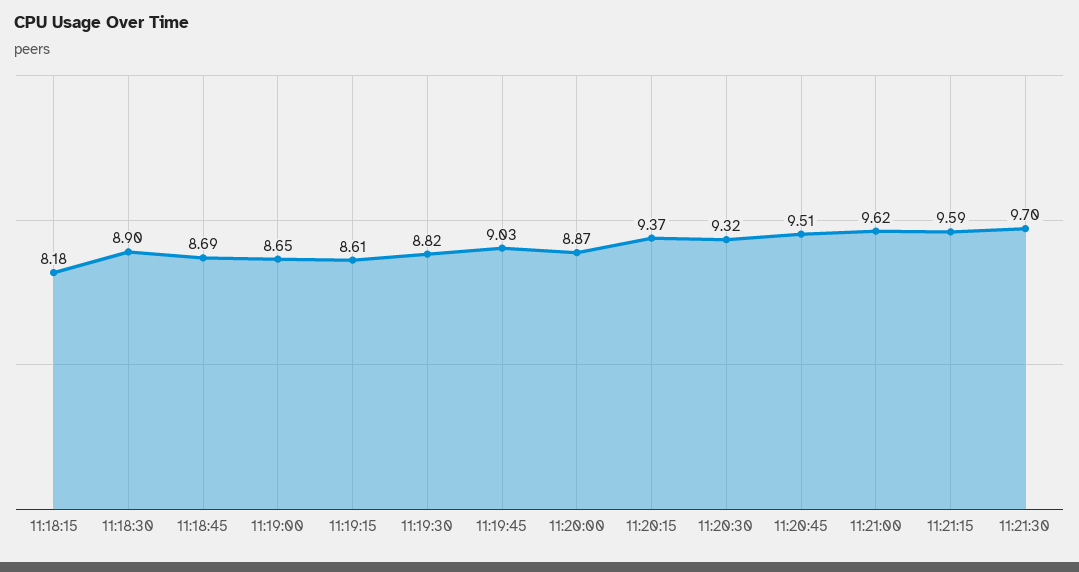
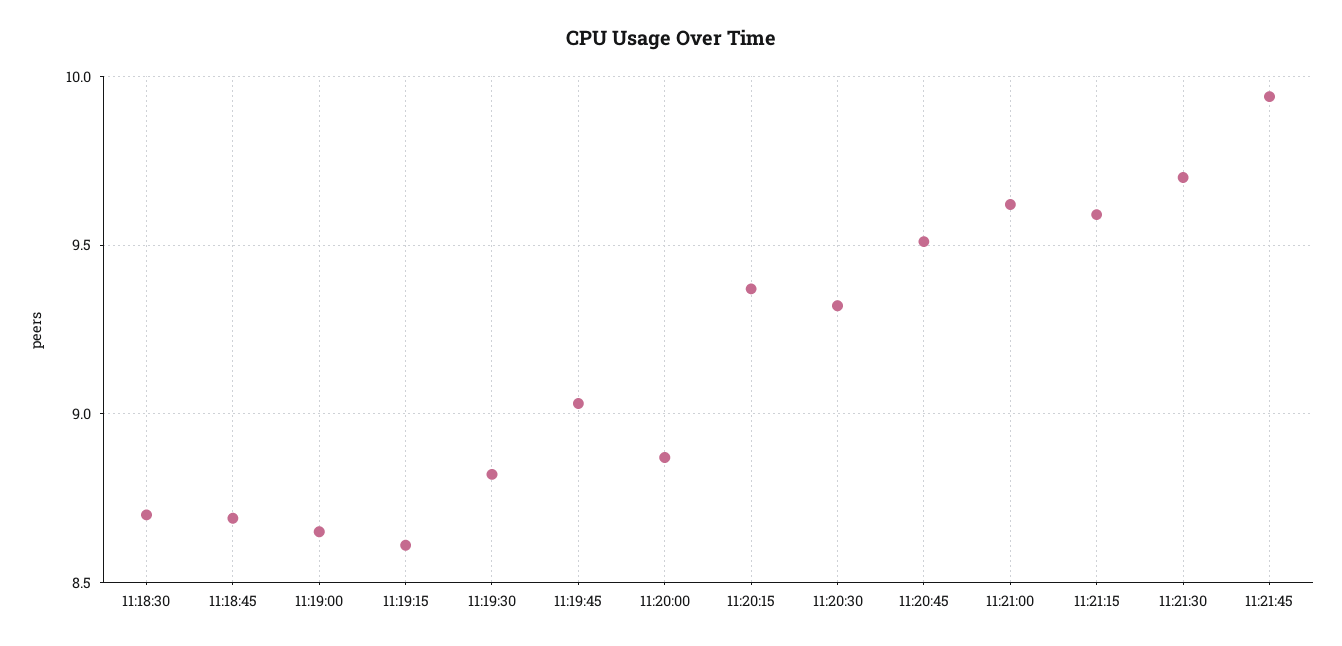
11:18:15: 8.18 -> none
11:18:30: 8.9 -> 8.7
11:21:45: none -> 9.95

